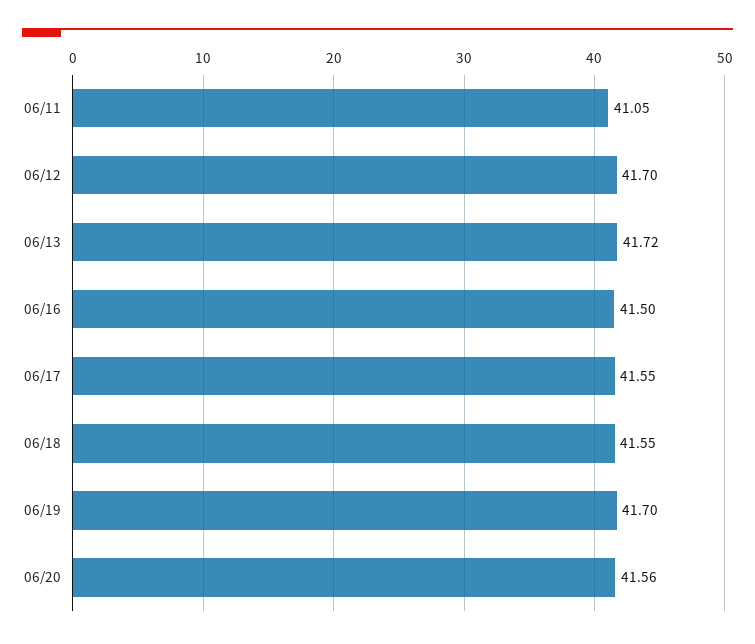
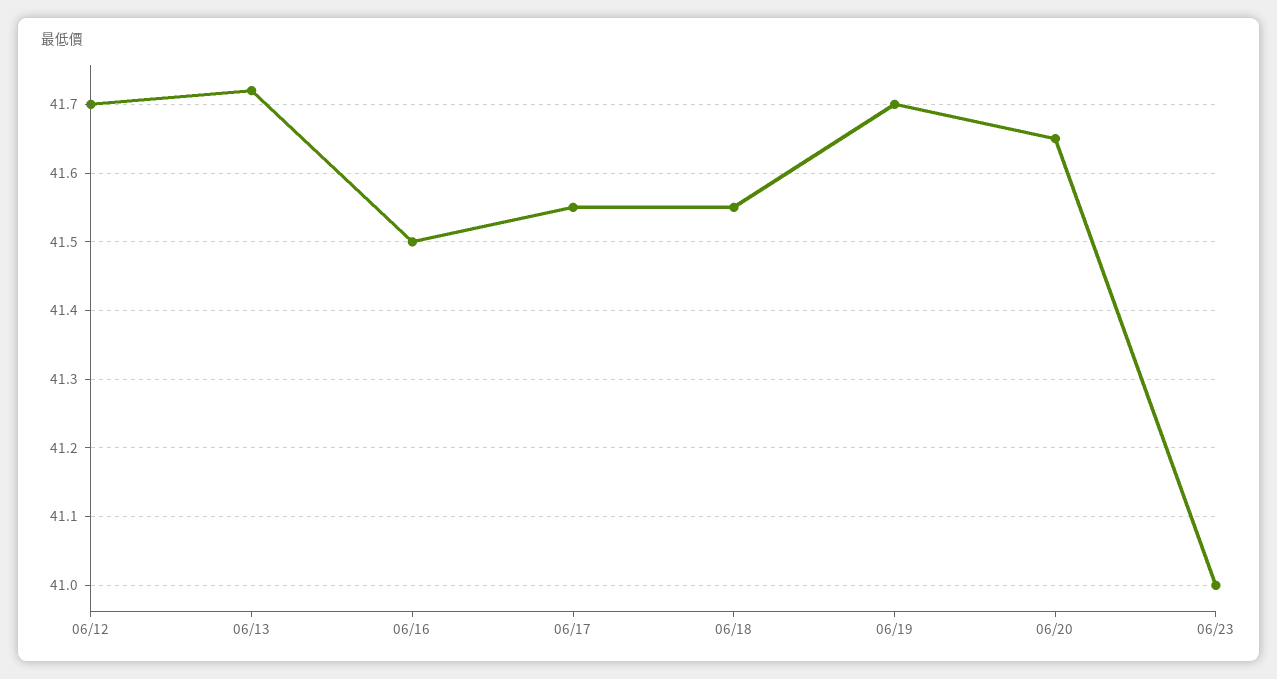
06/11: 41.05 -> none
06/20: 41.56 -> 41.65
06/23: none -> 41

